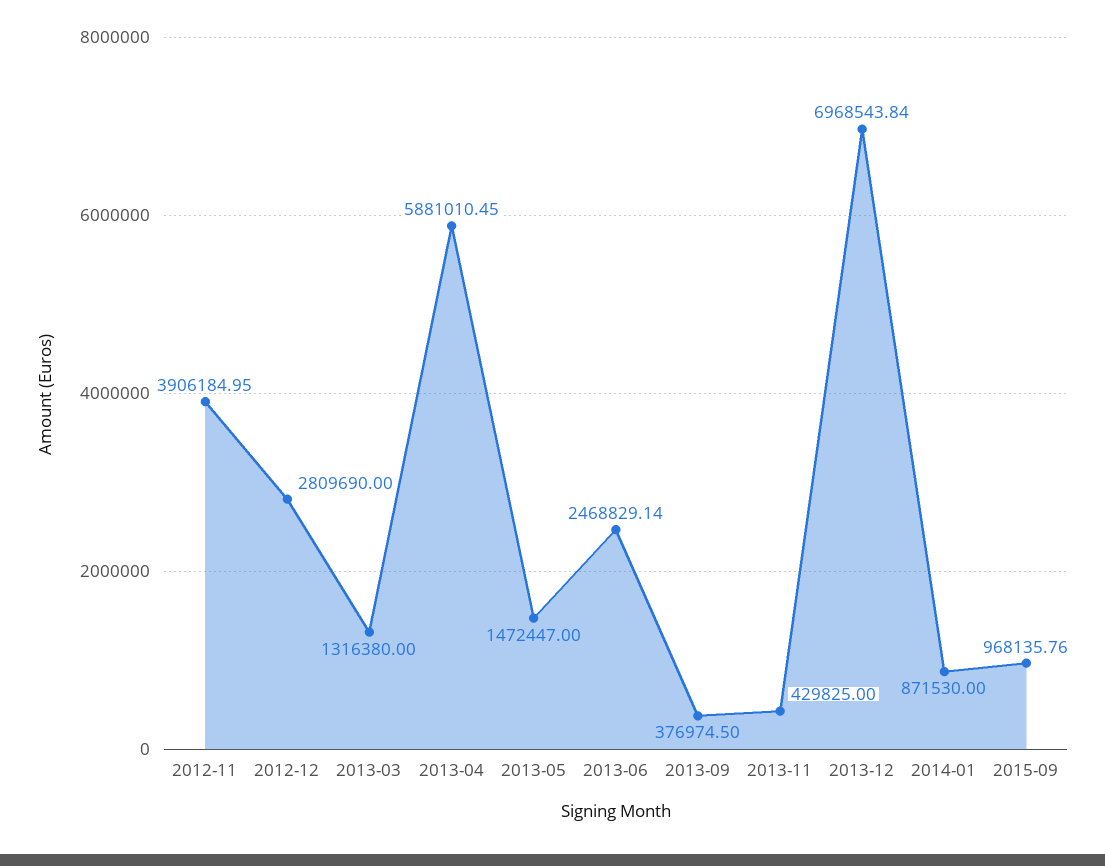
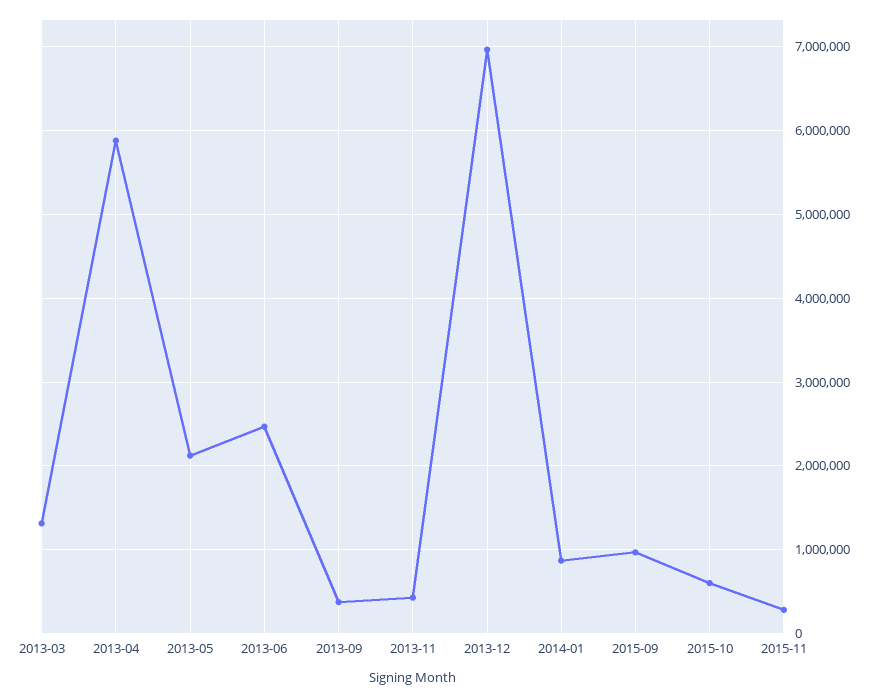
2012-11: 3906184.95 -> none
2012-12: 2809690 -> none
2013-05: 1472447 -> 2100000
2015-10: none -> 600000
2015-11: none -> 300000

